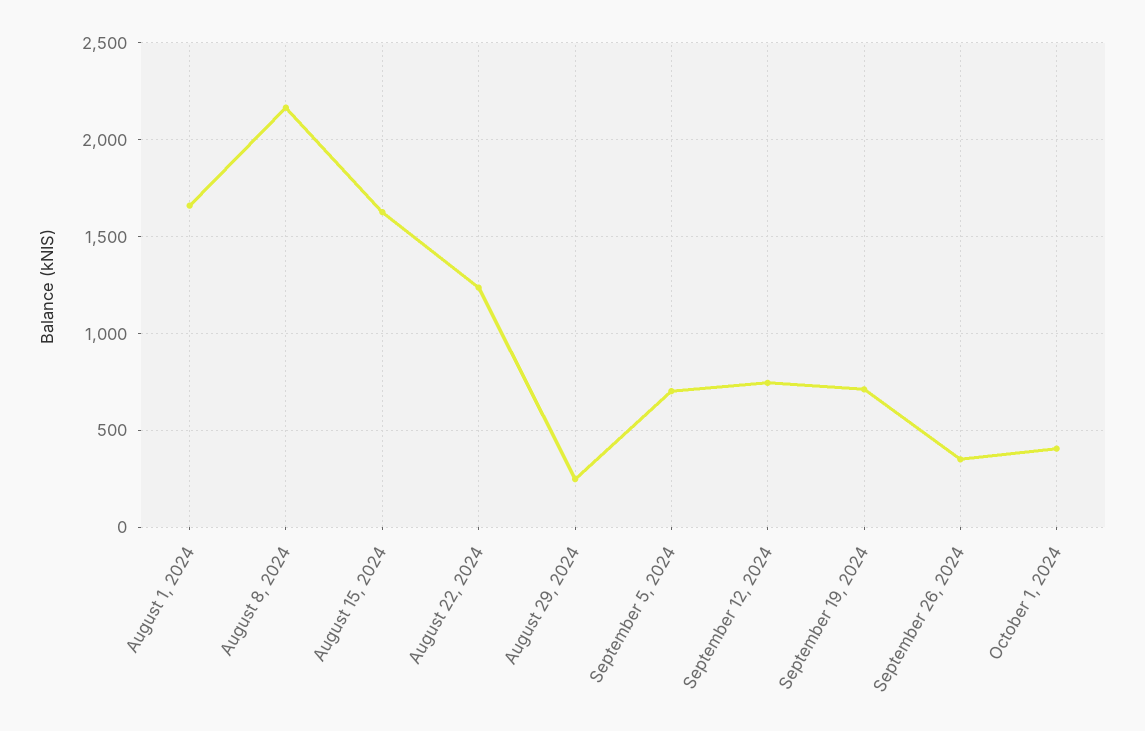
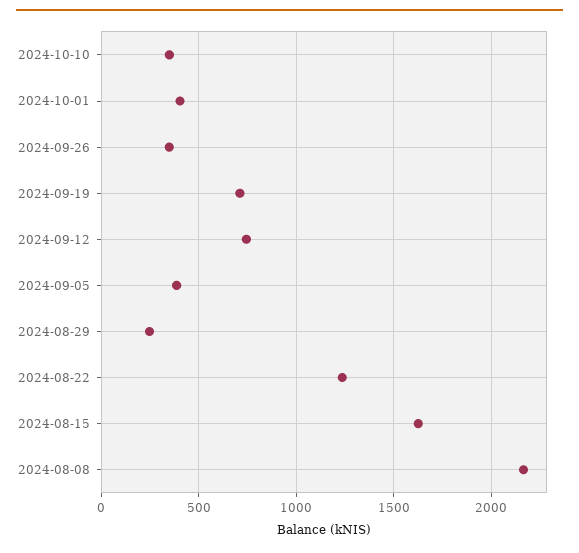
August 1, 2024: 1650 -> none
September 5, 2024: 700 -> 400
2024-10-10: none -> 350

